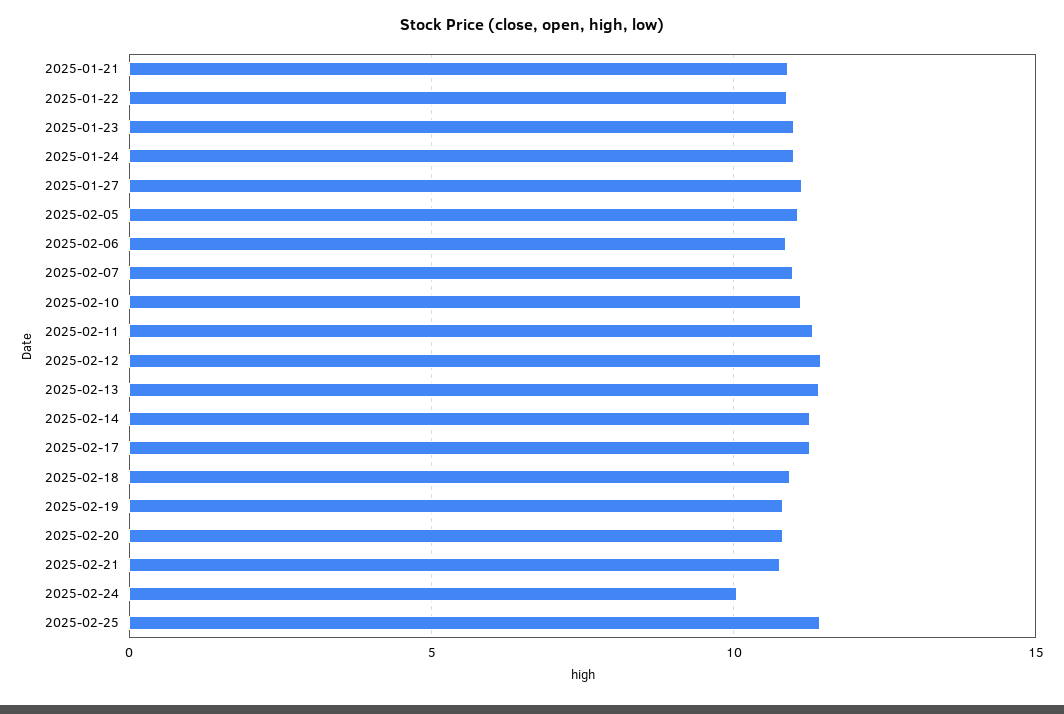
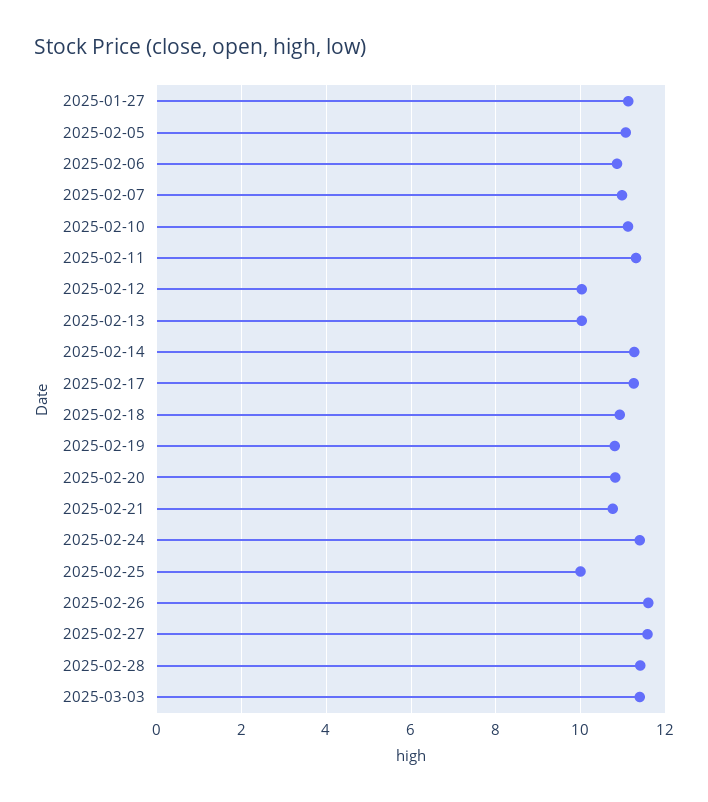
2025-01-21: 11 -> none
2025-01-22: 11 -> none
2025-01-23: 11 -> none
2025-01-24: 11 -> none
2025-02-12: 11.5 -> 10
2025-02-13: 11.5 -> 10
2025-02-24: 10 -> 11.4
2025-02-25: 11.5 -> 10
2025-02-26: none -> 11.6
2025-02-27: none -> 11.6
2025-02-28: none -> 11.4
2025-03-03: none -> 11.4

